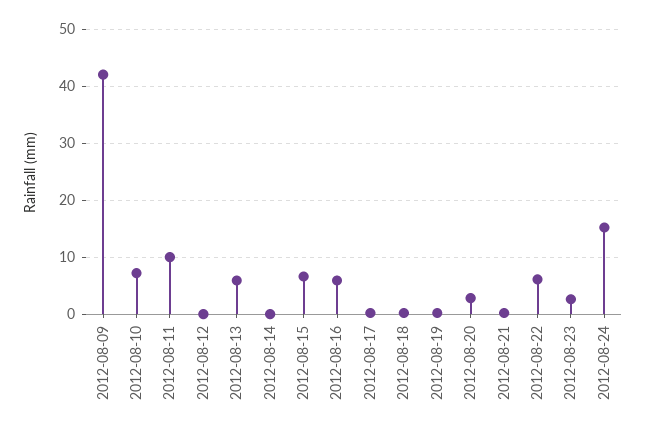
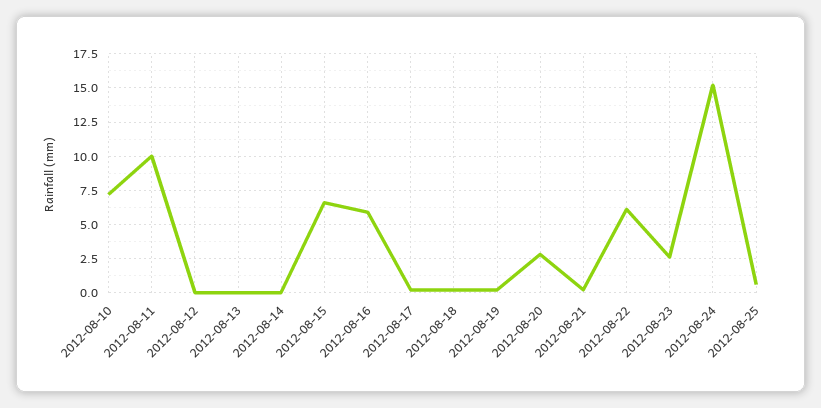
2012-08-09: 42 -> none
2012-08-13: 6 -> 0
2012-08-25: none -> 0.5

